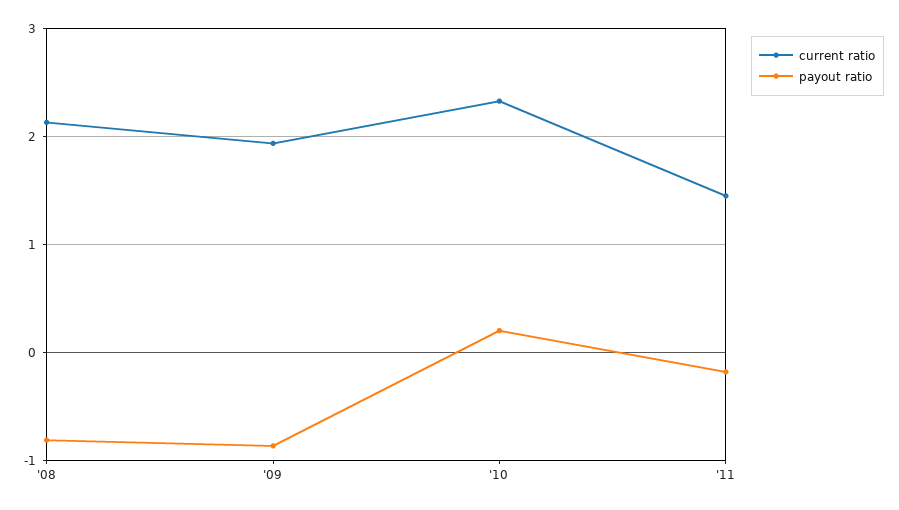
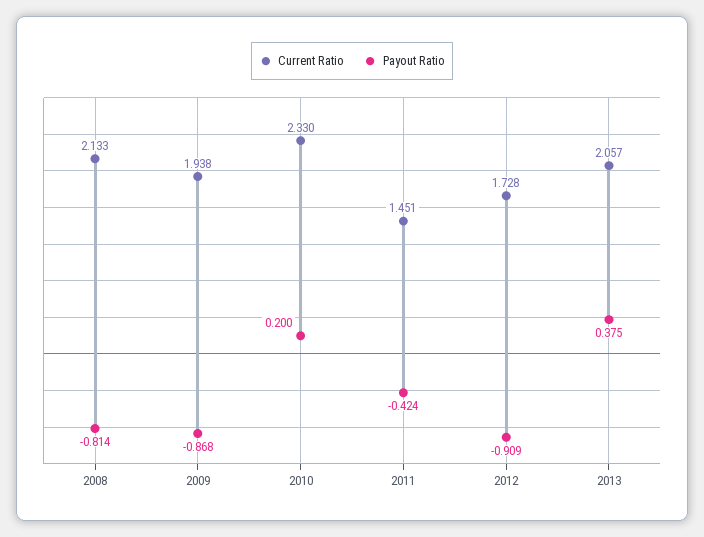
payout ratio, '11: -0.2 -> -0.424
current ratio, 2012: none -> 1.728
payout ratio, 2012: none -> -0.909
current ratio, 2013: none -> 2.057
payout ratio, 2013: none -> 0.375

